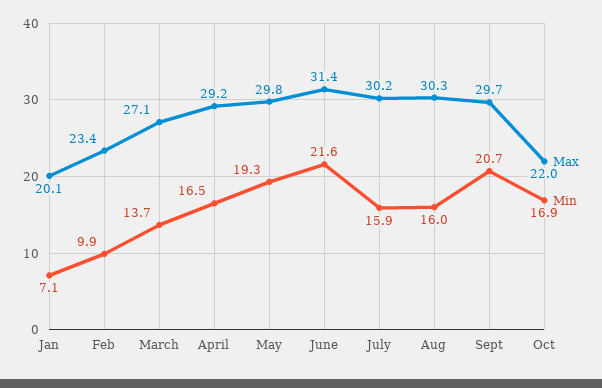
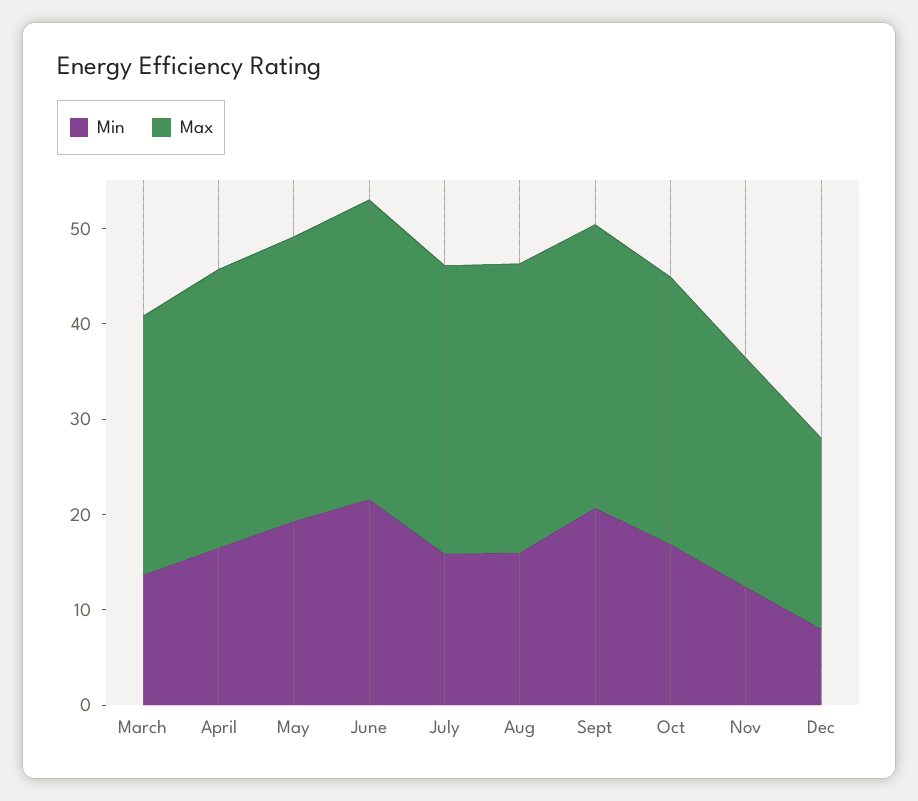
Max, Jan: 20.1 -> none
Min, Jan: 7.1 -> none
Max, Feb: 23.4 -> none
Min, Feb: 9.9 -> none
Max, Oct: 22 -> 28
Min, Nov: none -> 12
Max, Nov: none -> 24
Min, Dec: none -> 8
Max, Dec: none -> 20

